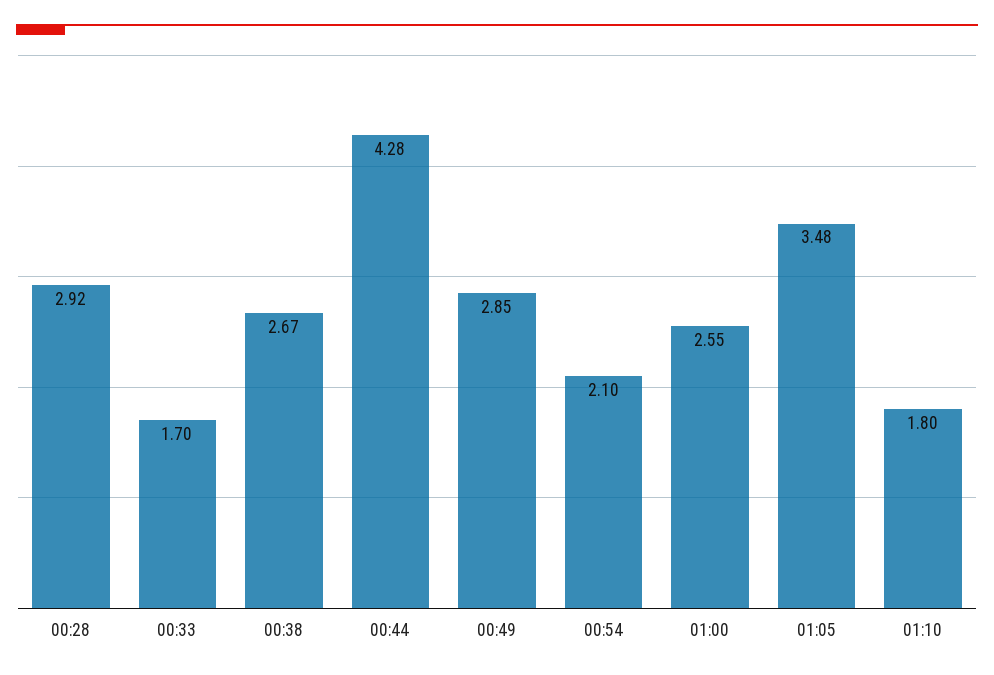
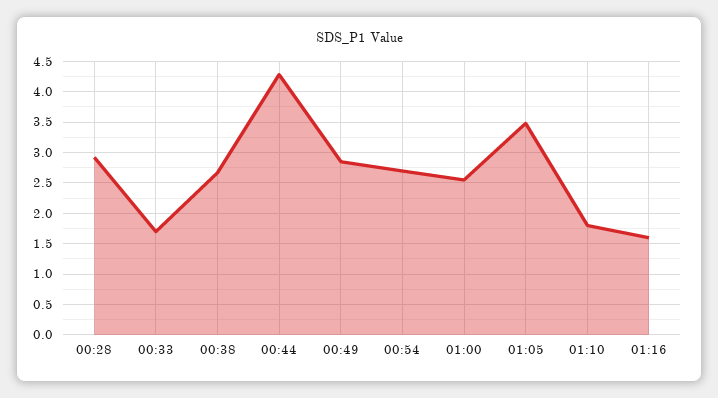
00:54: 2.1 -> 2.7
01:16: none -> 1.6

